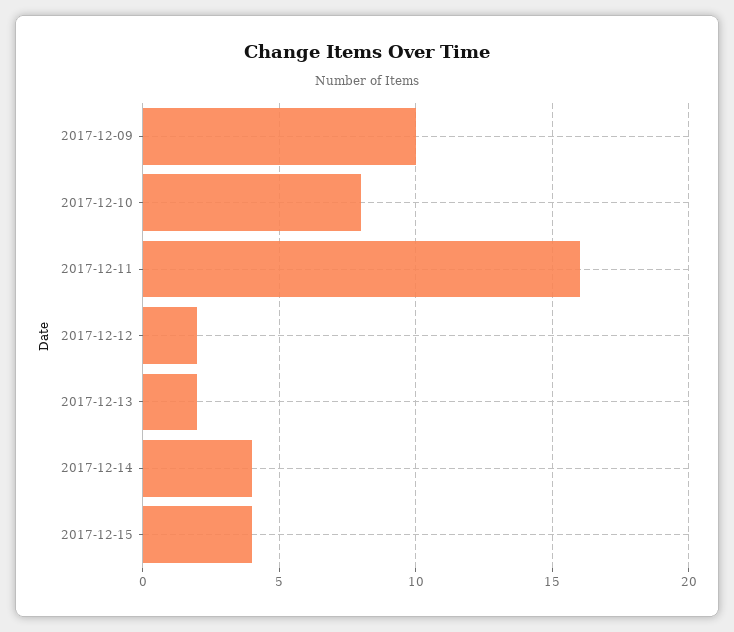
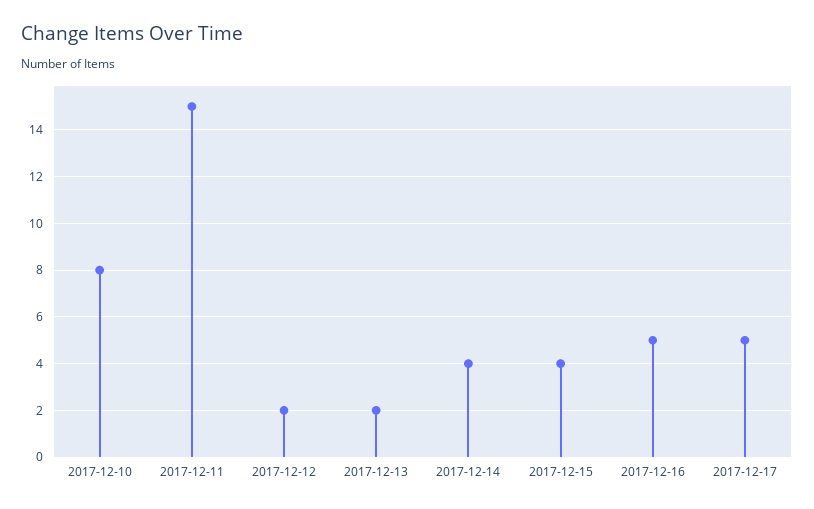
2017-12-09: 10 -> none
2017-12-11: 16 -> 15
2017-12-16: none -> 5
2017-12-17: none -> 5

